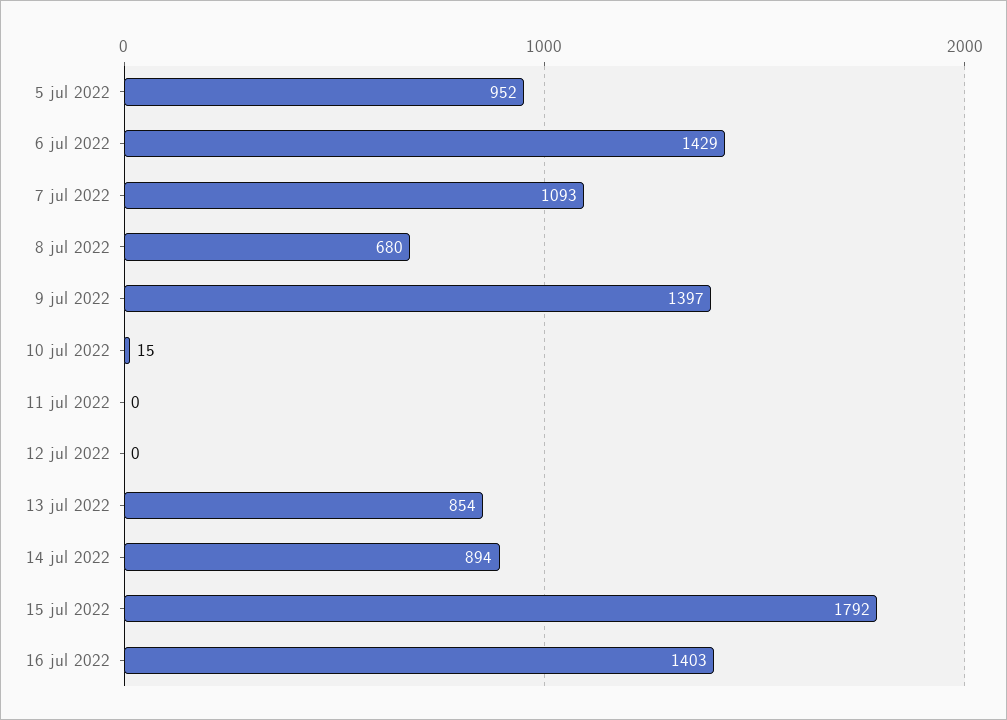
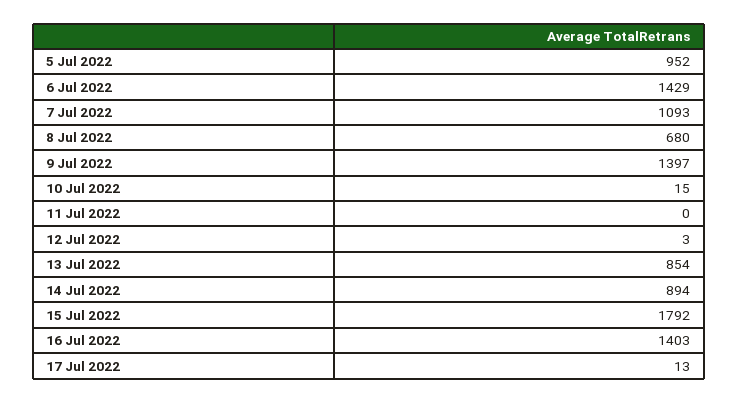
12 jul 2022: 0 -> 3
17 Jul 2022: none -> 13

